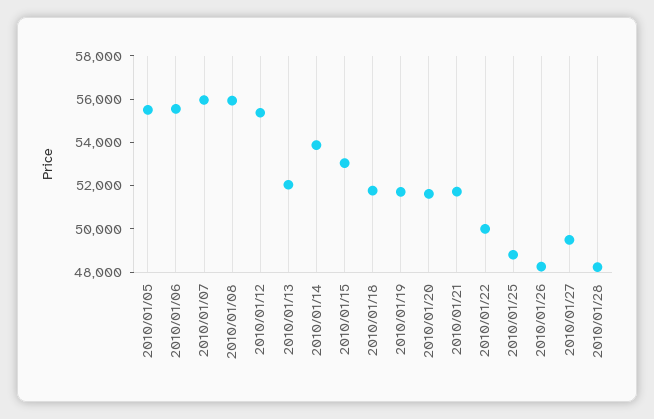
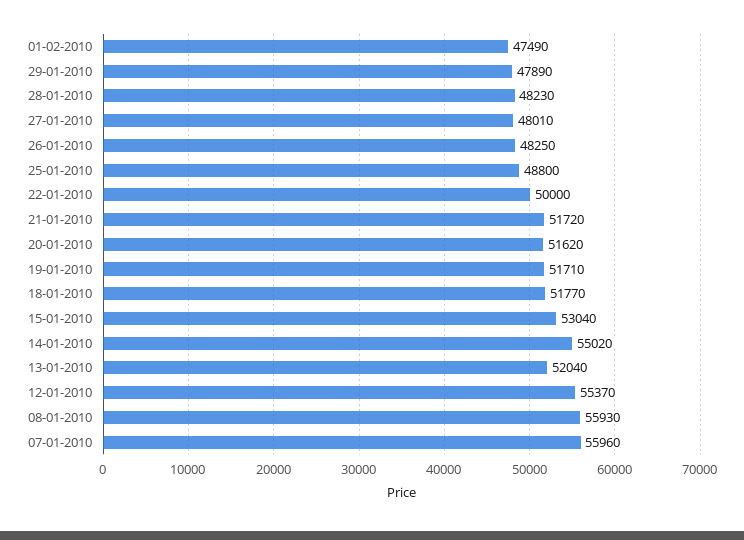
2010/01/05: 55500 -> none
2010/01/06: 55500 -> none
2010/01/14: 54000 -> 55020
2010/01/27: 49500 -> 48010
01-02-2010: none -> 47490
29-01-2010: none -> 47890

